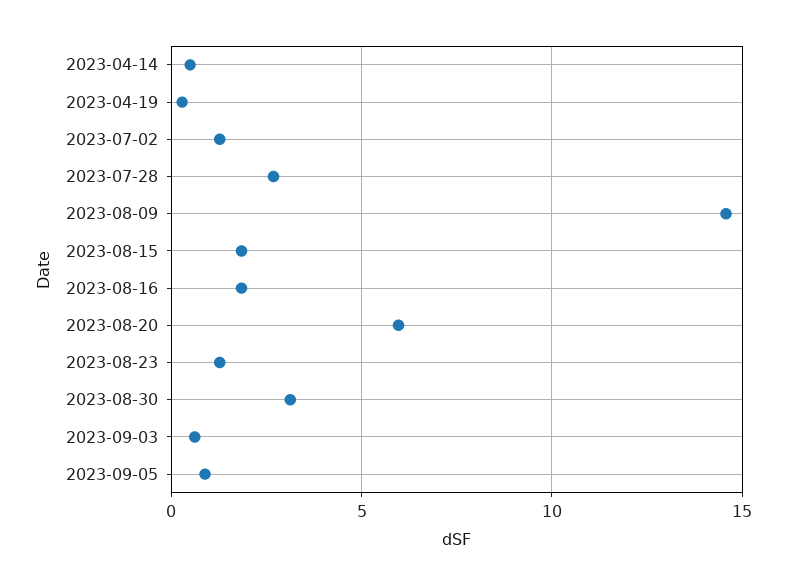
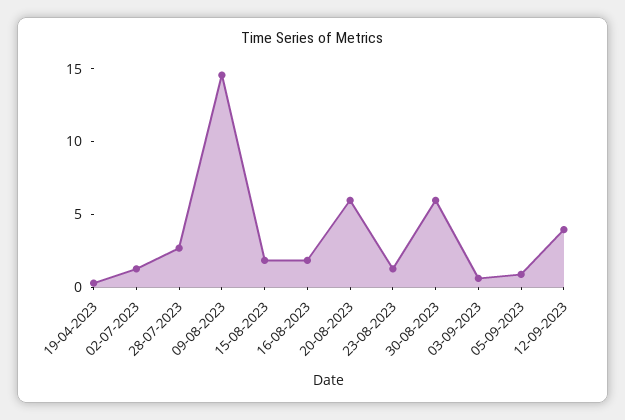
2023-04-14: 0.5 -> none
2023-08-30: 3 -> 6
12-09-2023: none -> 4

